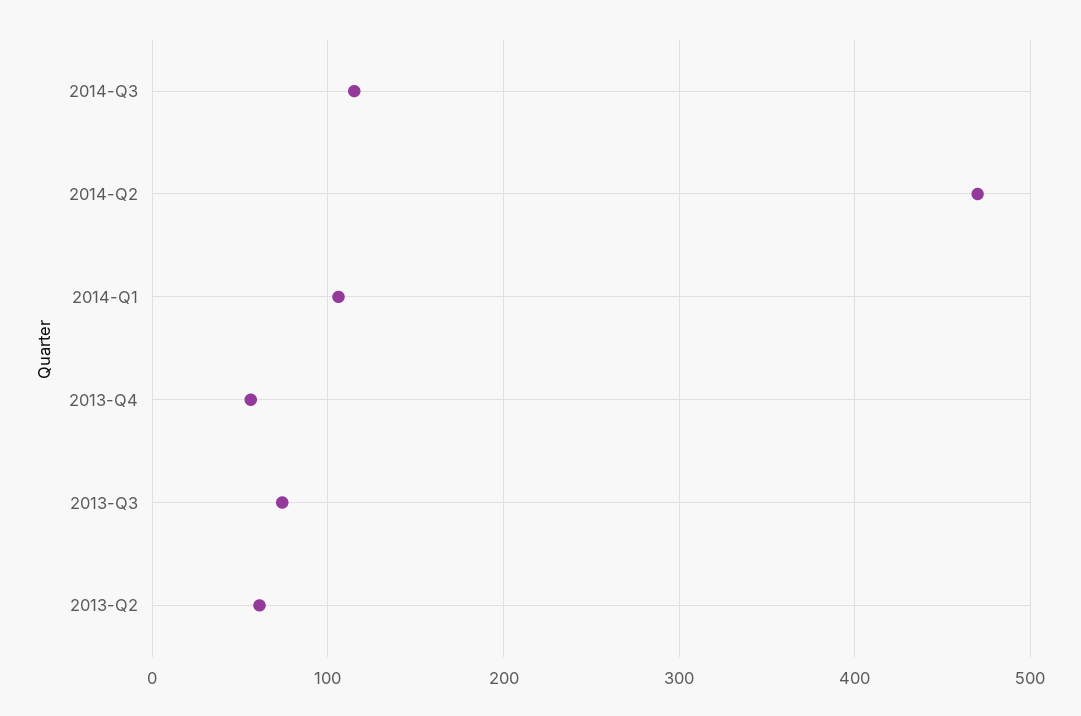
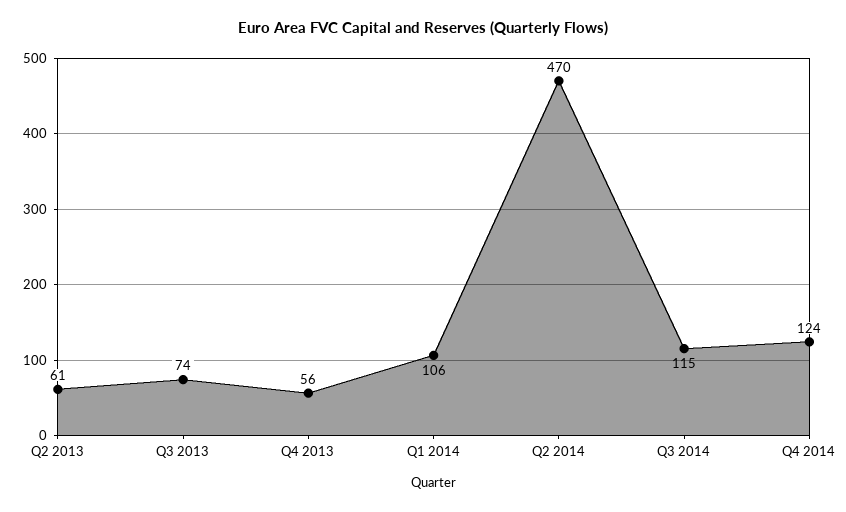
Q4 2014: none -> 124

